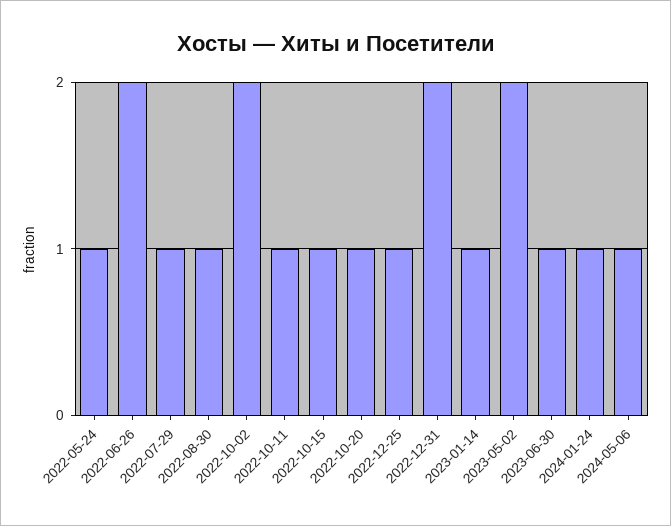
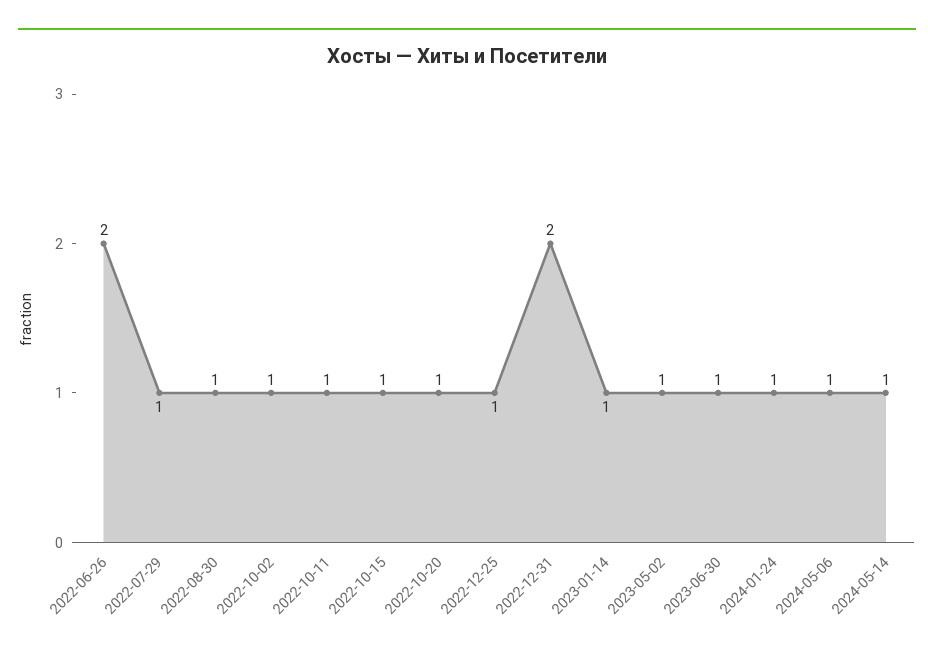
2022-05-24: 1 -> none
2022-10-02: 2 -> 1
2023-05-02: 2 -> 1
2024-05-14: none -> 1

